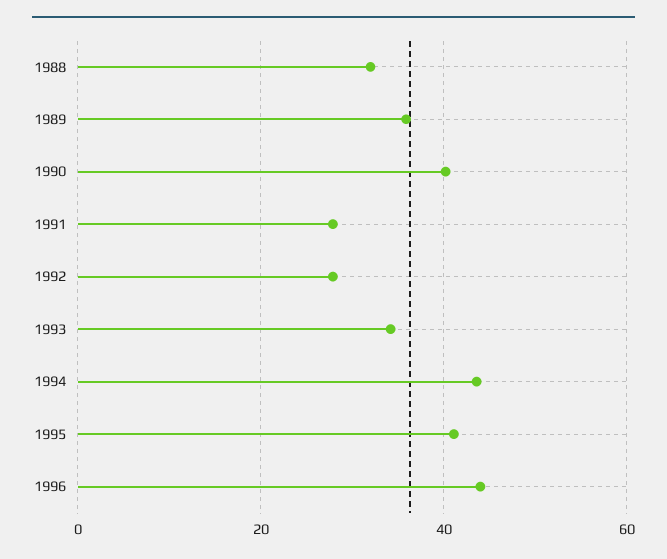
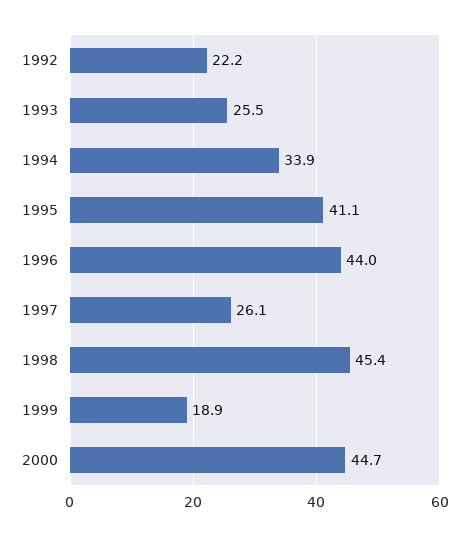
1988: 32 -> none
1989: 36 -> none
1990: 40 -> none
1991: 28 -> none
1992: 28 -> 22.2
1993: 34 -> 25.5
1994: 44 -> 33.9
1997: none -> 26.1
1998: none -> 45.4
1999: none -> 18.9
2000: none -> 44.7

